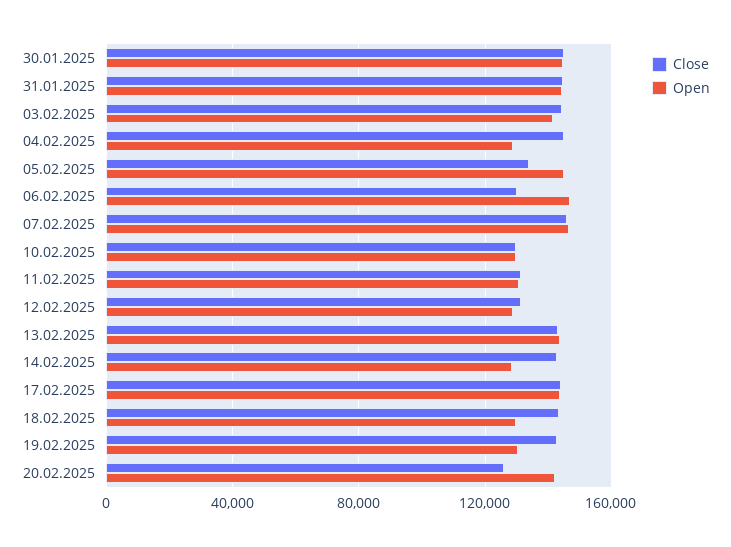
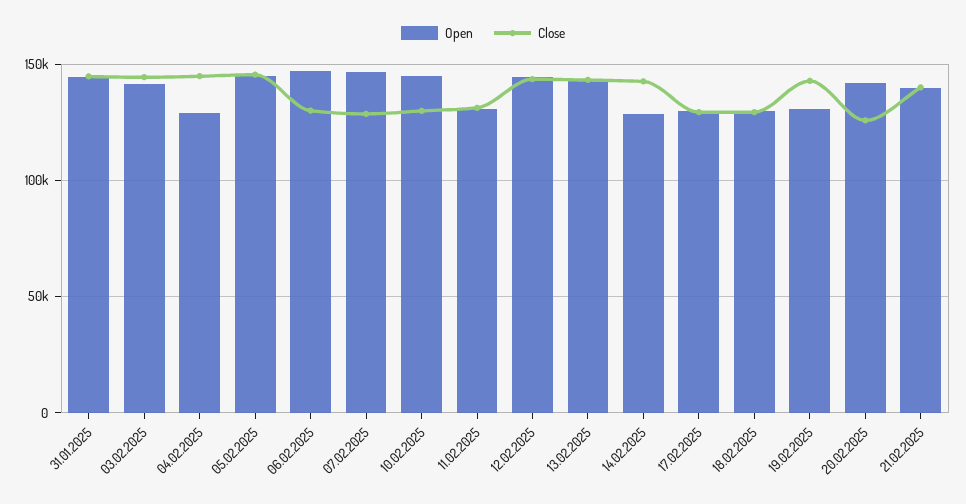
Close, 30.01.2025: 145000 -> none
Open, 30.01.2025: 145000 -> none
Close, 05.02.2025: 135000 -> 145000
Close, 07.02.2025: 145000 -> 130000
Open, 10.02.2025: 130000 -> 145000
Close, 12.02.2025: 130000 -> 145000
Open, 12.02.2025: 130000 -> 145000
Close, 17.02.2025: 145000 -> 130000
Open, 17.02.2025: 145000 -> 130000
Close, 18.02.2025: 145000 -> 130000
Open, 21.02.2025: none -> 140000
Close, 21.02.2025: none -> 140000

